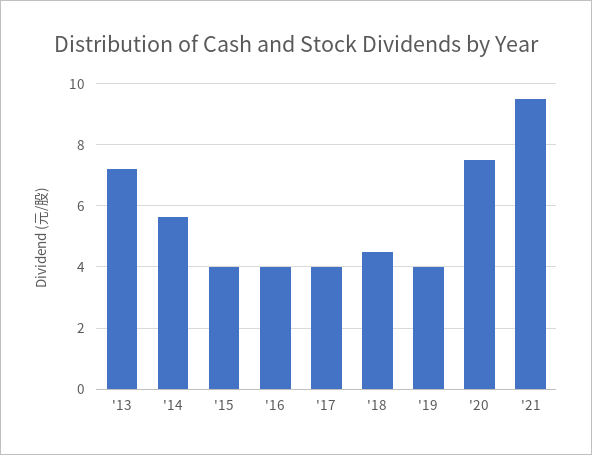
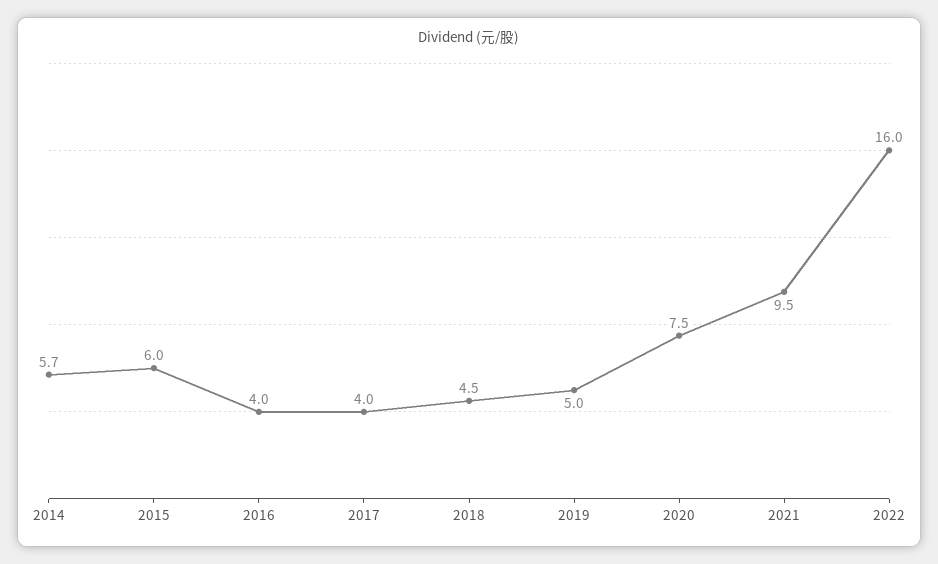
'13: 7.2 -> none
'15: 4 -> 6
'19: 4 -> 5
2022: none -> 16

